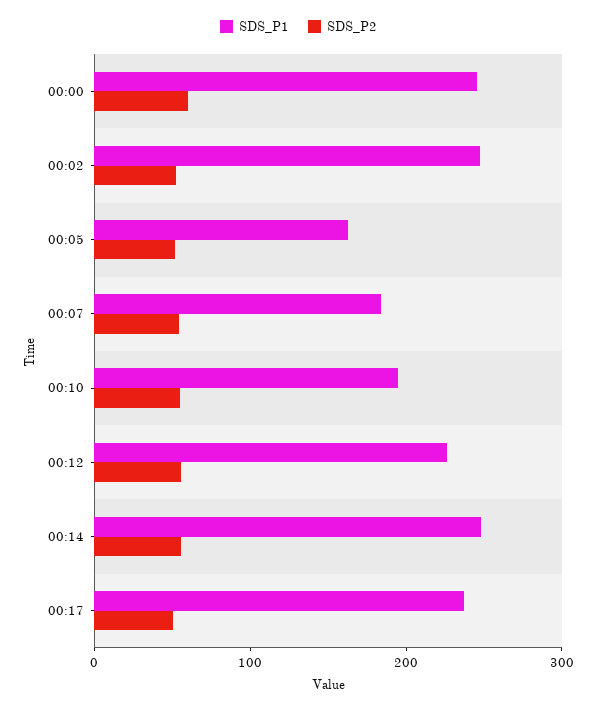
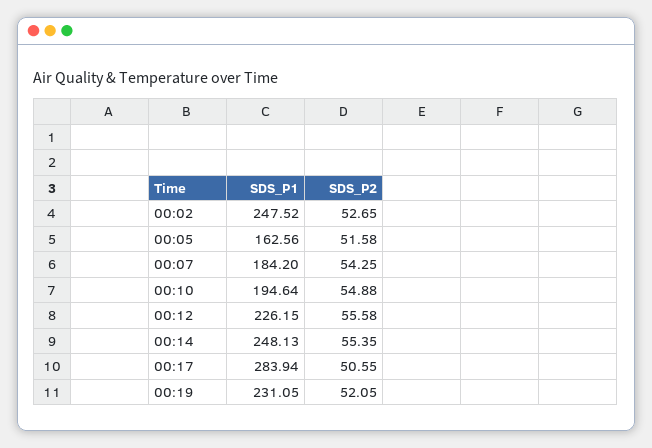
SDS_P1, 00:00: 240 -> none
SDS_P2, 00:00: 60 -> none
SDS_P1, 00:17: 240 -> 283.94
SDS_P1, 00:19: none -> 231.05
SDS_P2, 00:19: none -> 52.05

